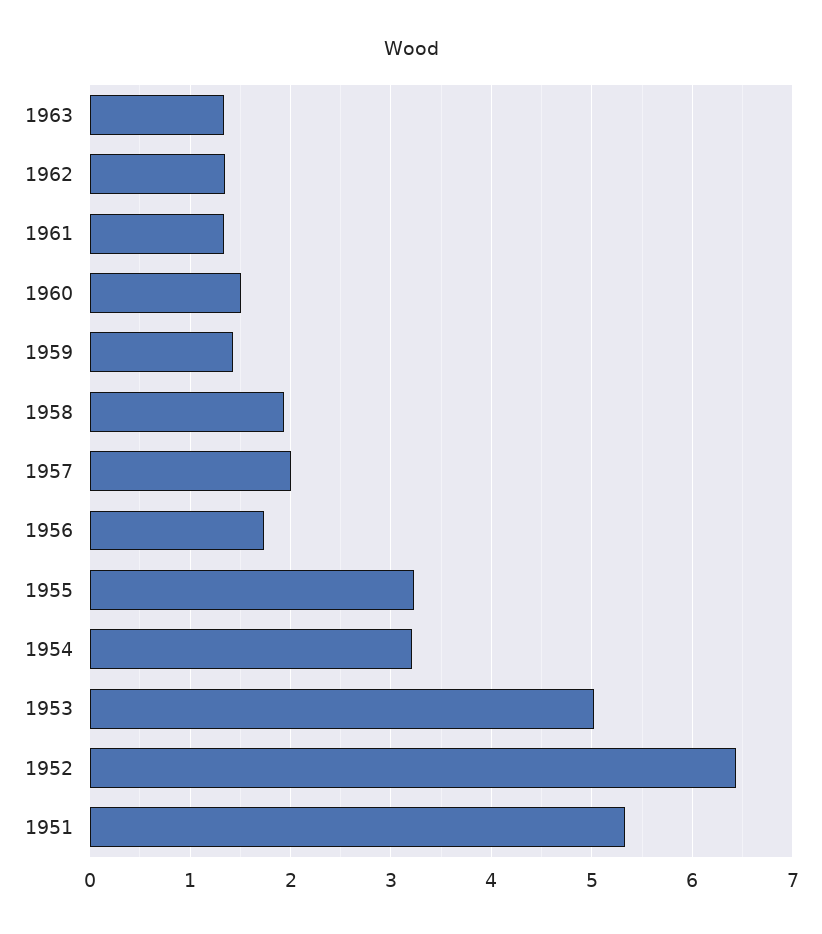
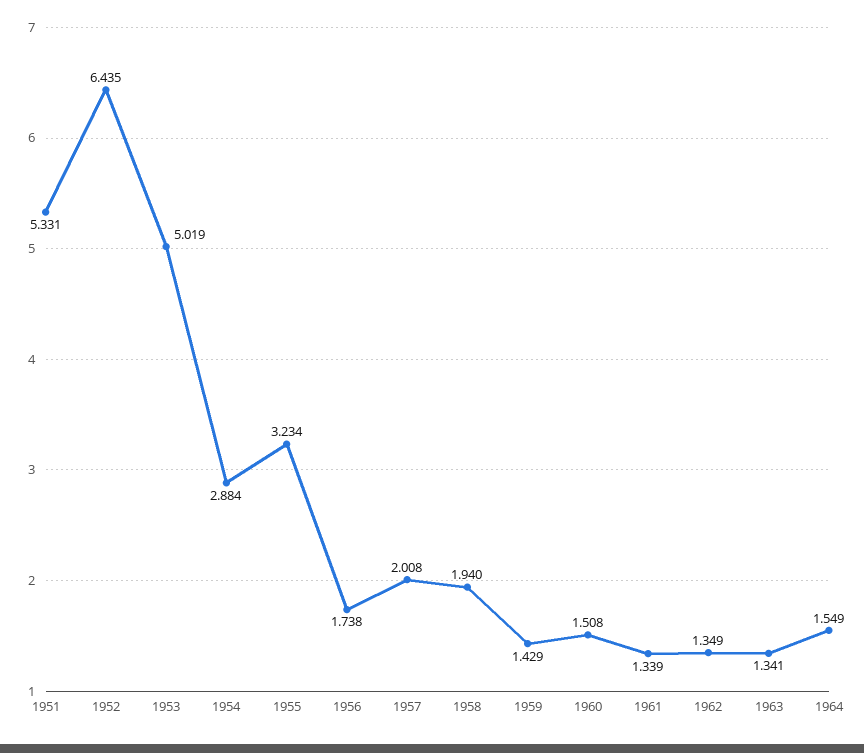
1954: 3.2 -> 2.884
1964: none -> 1.549

